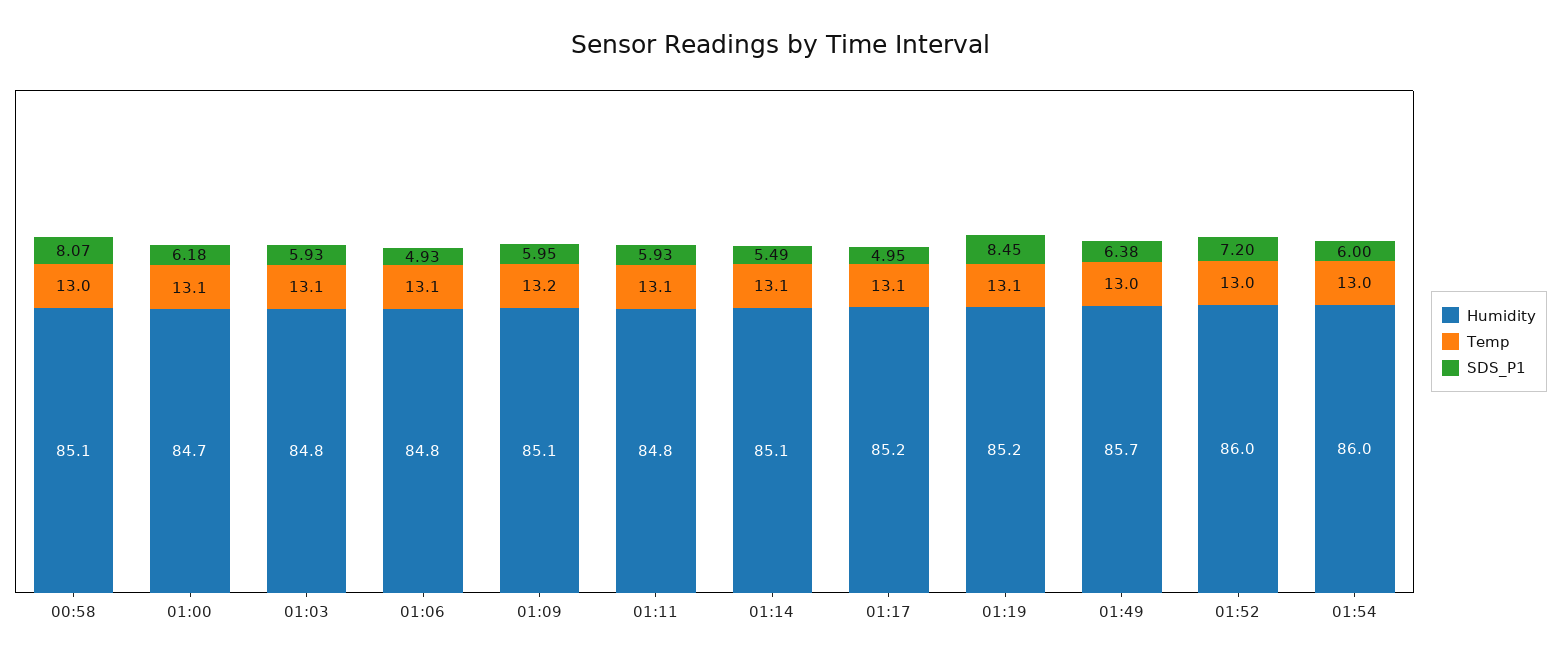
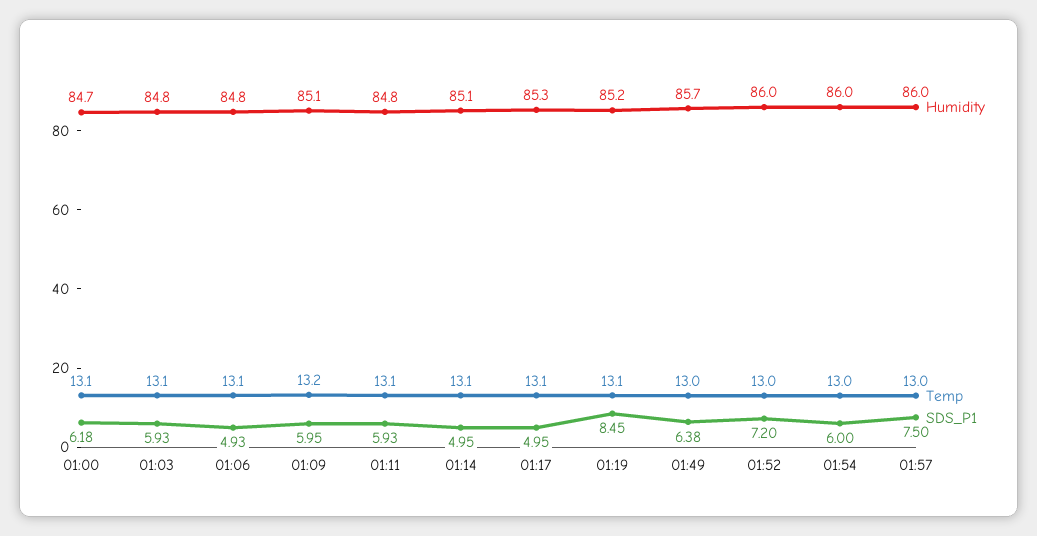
Humidity, 00:58: 85.1 -> none
Temp, 00:58: 13 -> none
SDS_P1, 00:58: 8.07 -> none
SDS_P1, 01:14: 5.49 -> 4.95
Humidity, 01:17: 85.2 -> 85.3
Humidity, 01:57: none -> 86
Temp, 01:57: none -> 13
SDS_P1, 01:57: none -> 7.5

